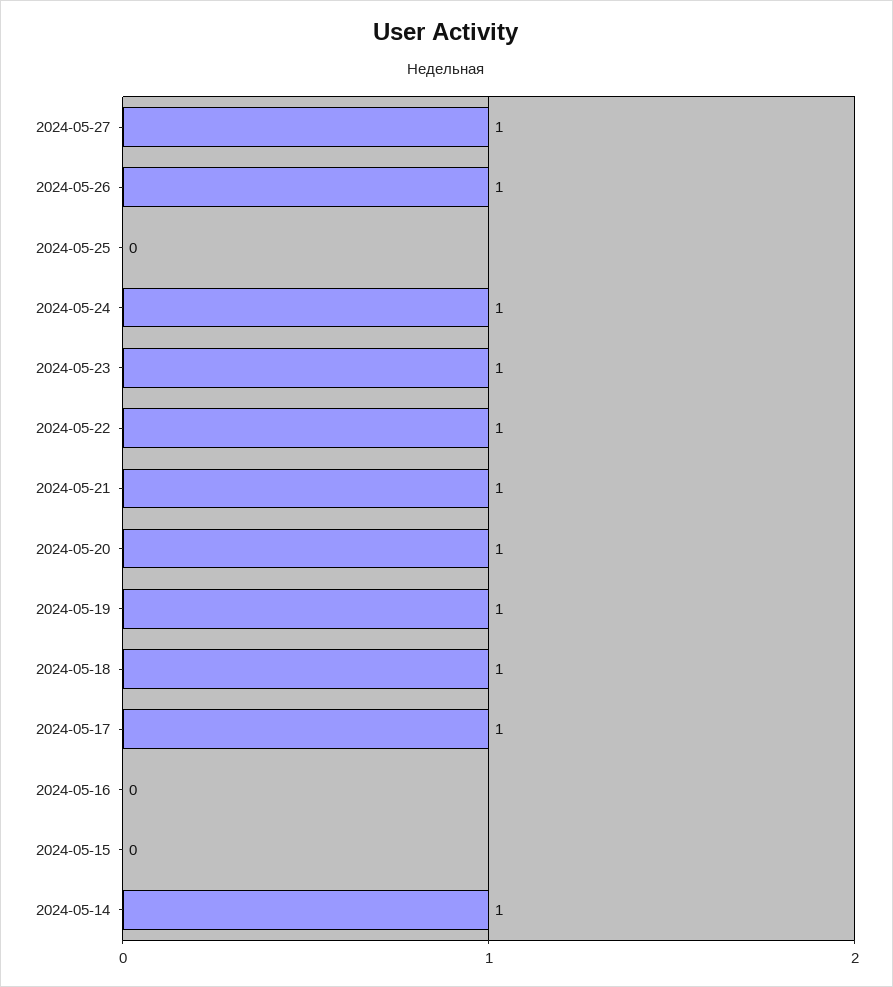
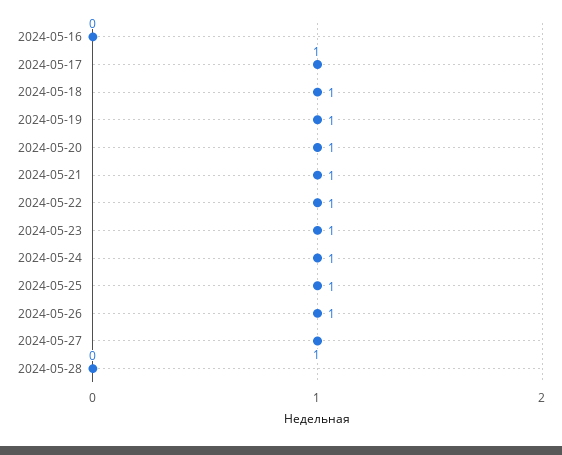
2024-05-25: 0 -> 1
2024-05-15: 0 -> none
2024-05-14: 1 -> none
2024-05-28: none -> 0

